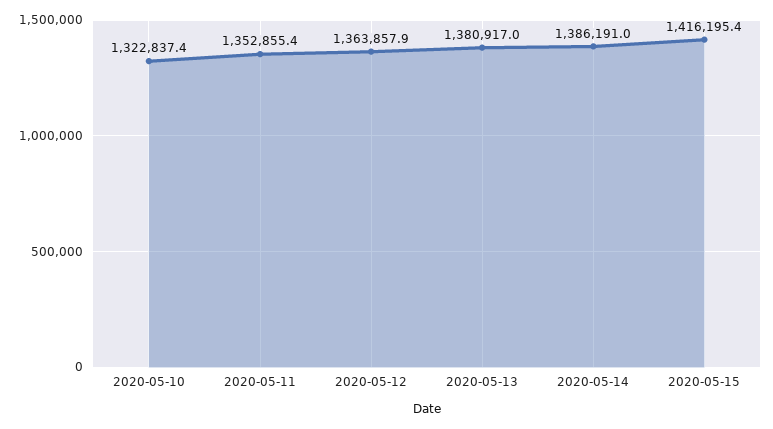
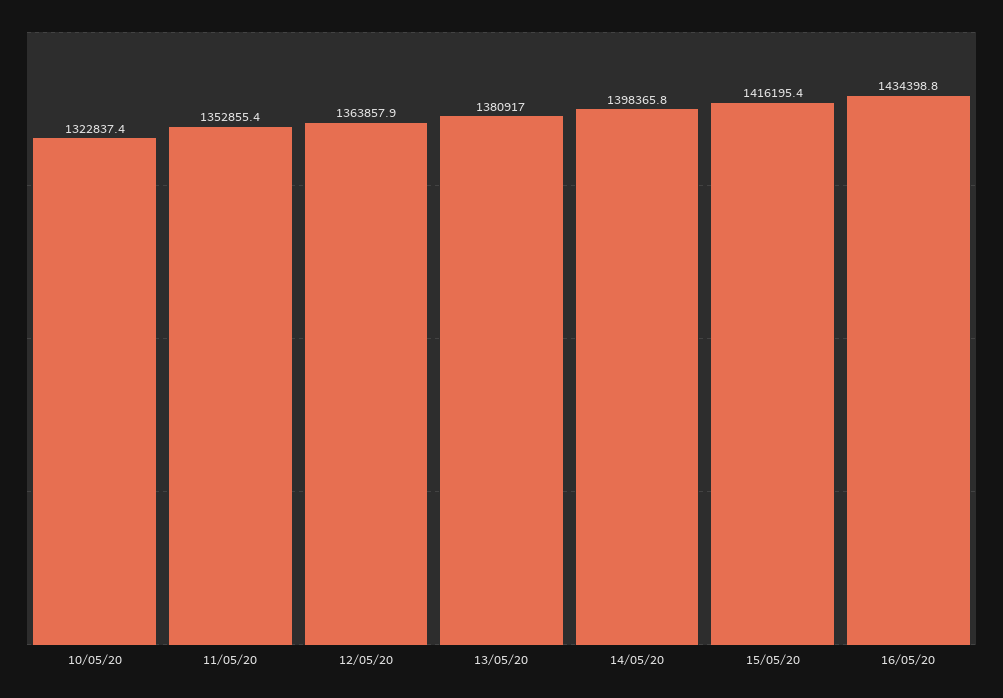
2020-05-14: 1386191 -> 1398365.8
16/05/20: none -> 1434398.8

